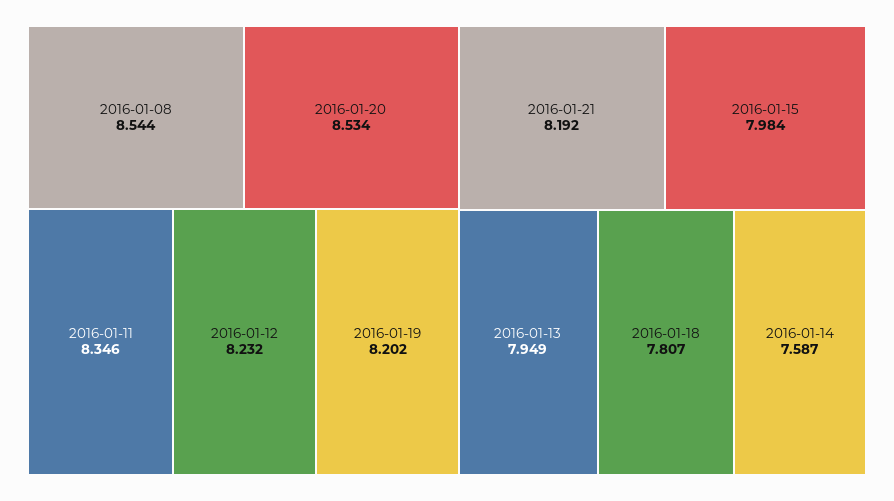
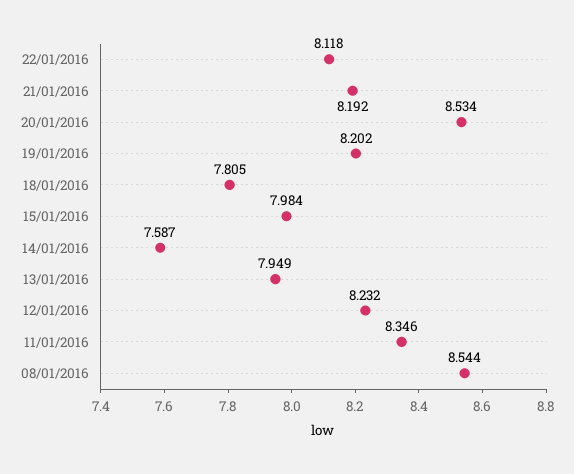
2016-01-18: 7.807 -> 7.805
22/01/2016: none -> 8.118

